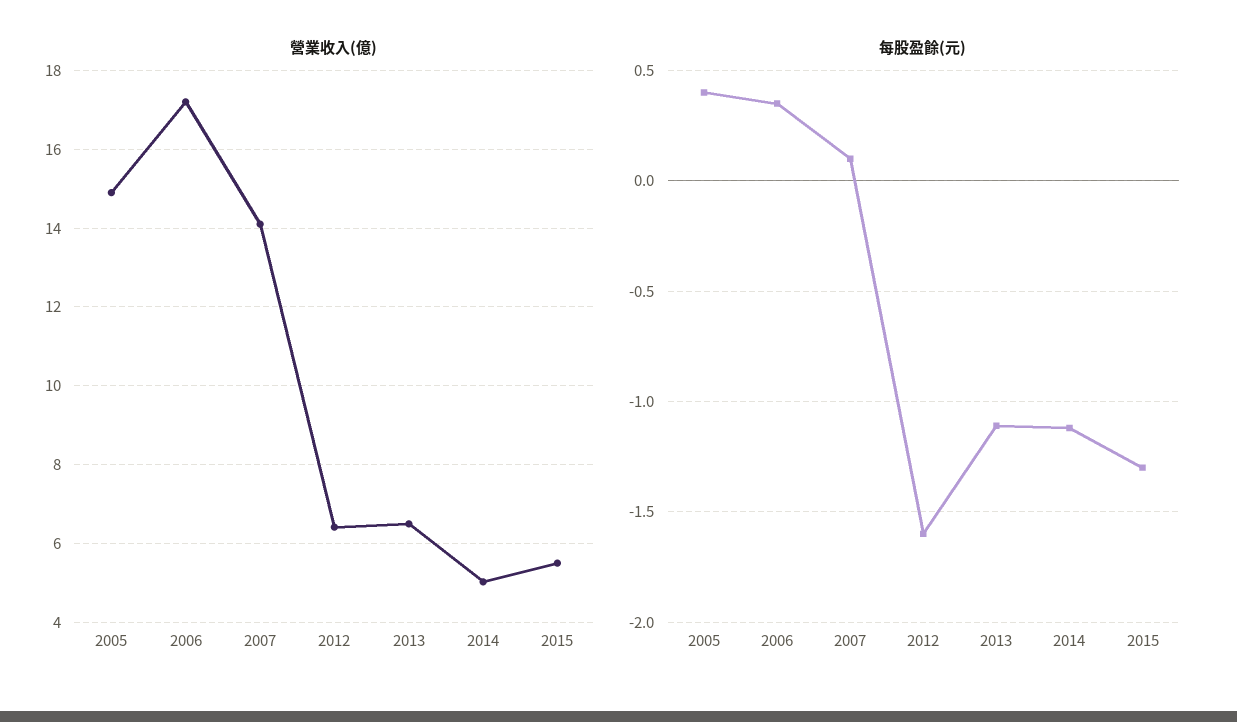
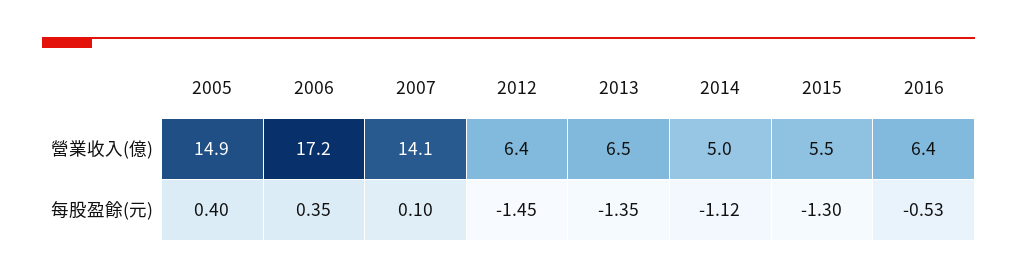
每股盈餘(元), 2012: -1.6 -> -1.45
每股盈餘(元), 2013: -1.1 -> -1.35
營業收入(億), 2016: none -> 6.4
每股盈餘(元), 2016: none -> -0.53

